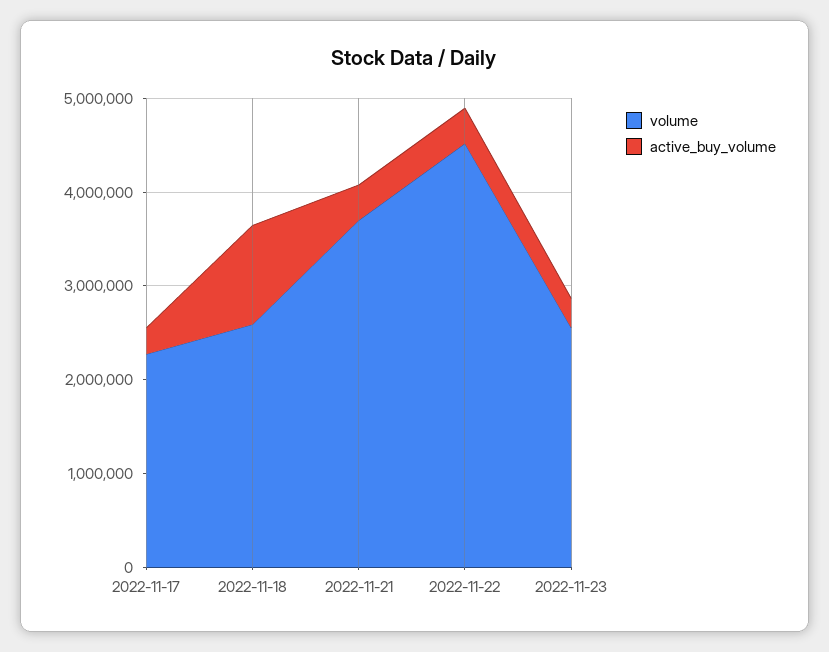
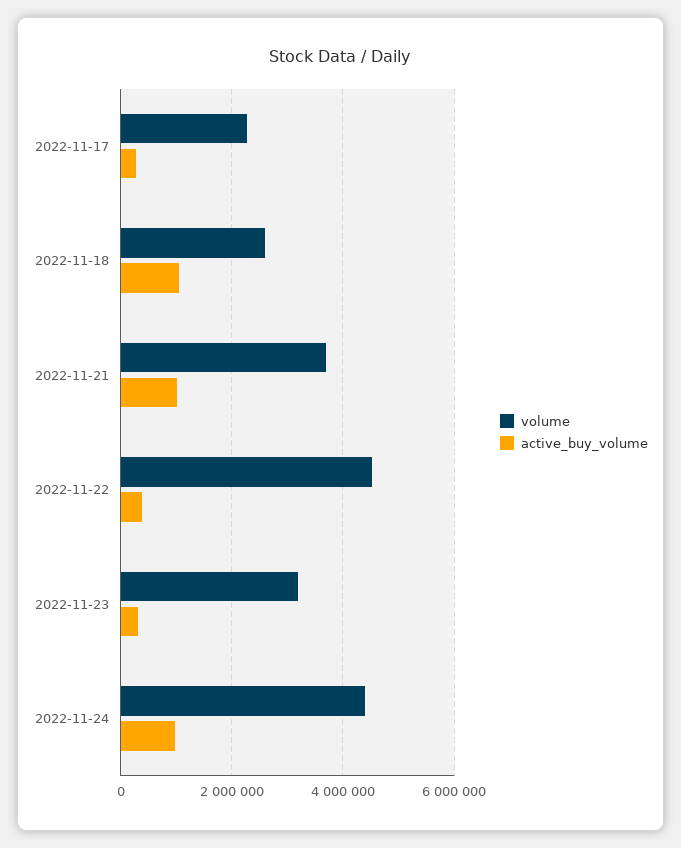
active_buy_volume, 2022-11-21: 400000 -> 1000000
volume, 2022-11-23: 2600000 -> 3200000
volume, 2022-11-24: none -> 4400000
active_buy_volume, 2022-11-24: none -> 1000000

